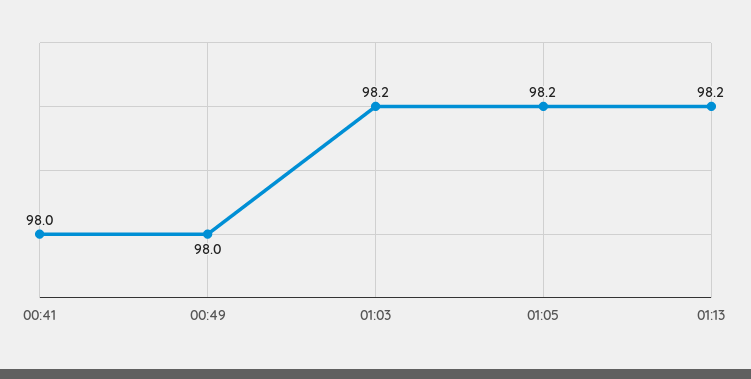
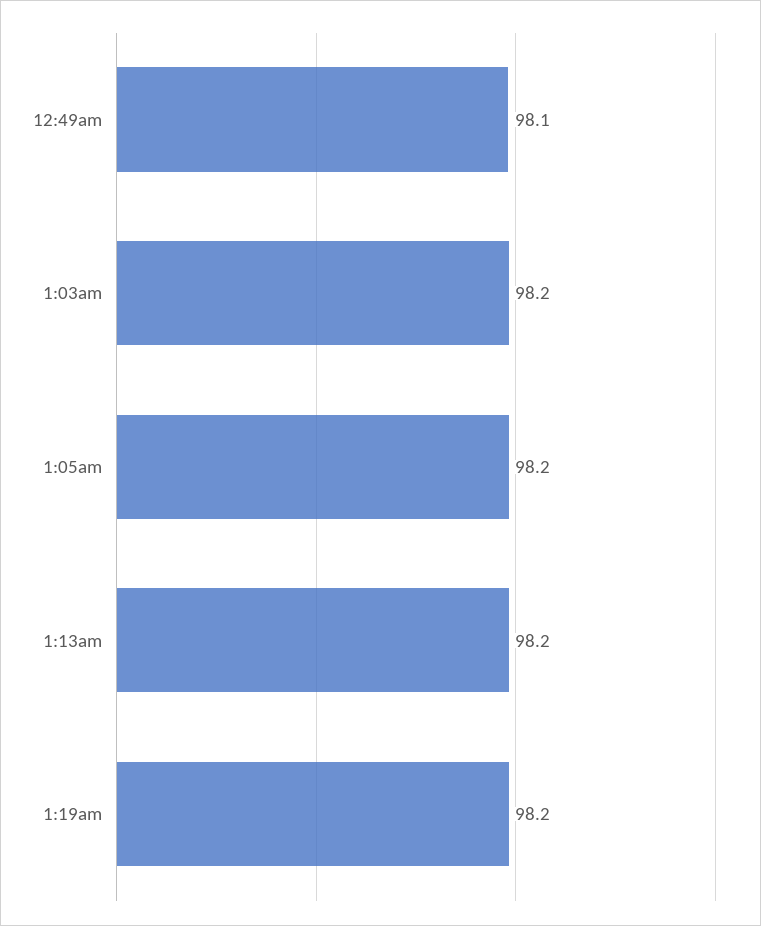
00:41: 98 -> none
00:49: 98 -> 98.1
1:19am: none -> 98.2

